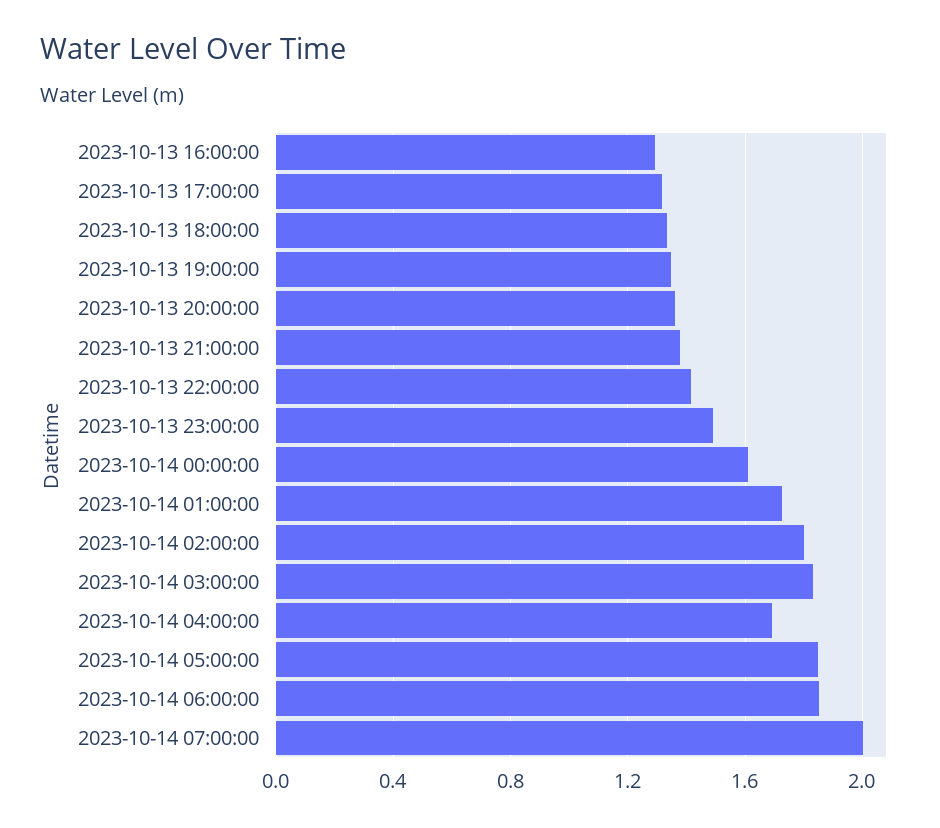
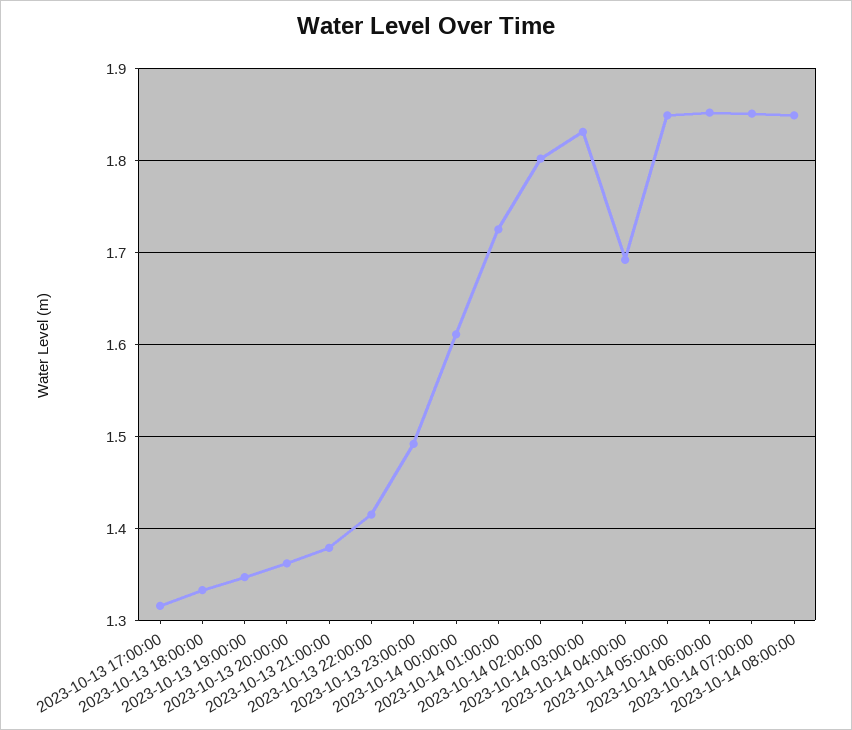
2023-10-13 16:00:00: 1.3 -> none
2023-10-14 07:00:00: 2 -> 1.85
2023-10-14 08:00:00: none -> 1.85

